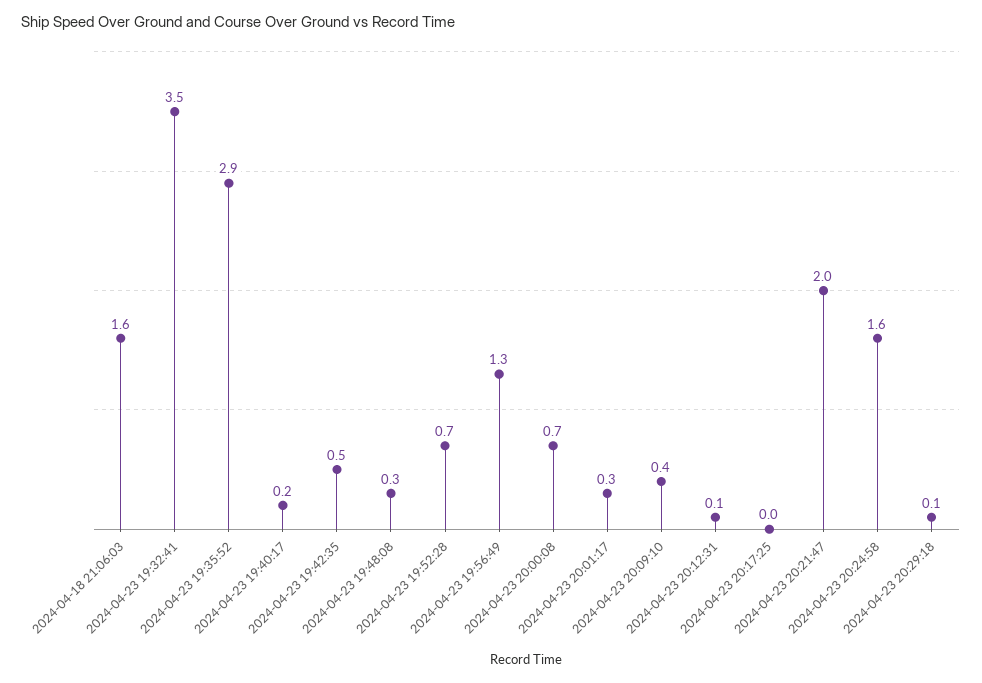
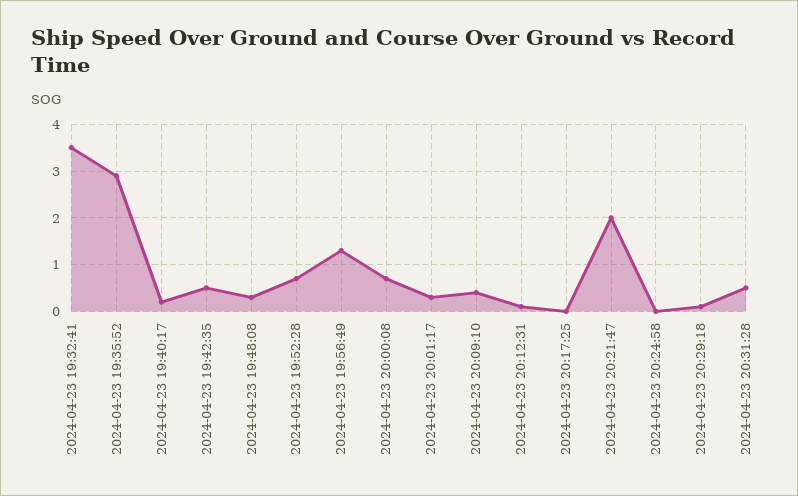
2024-04-18 21:06:03: 1.6 -> none
2024-04-23 20:24:58: 1.6 -> 0
2024-04-23 20:31:28: none -> 0.5

